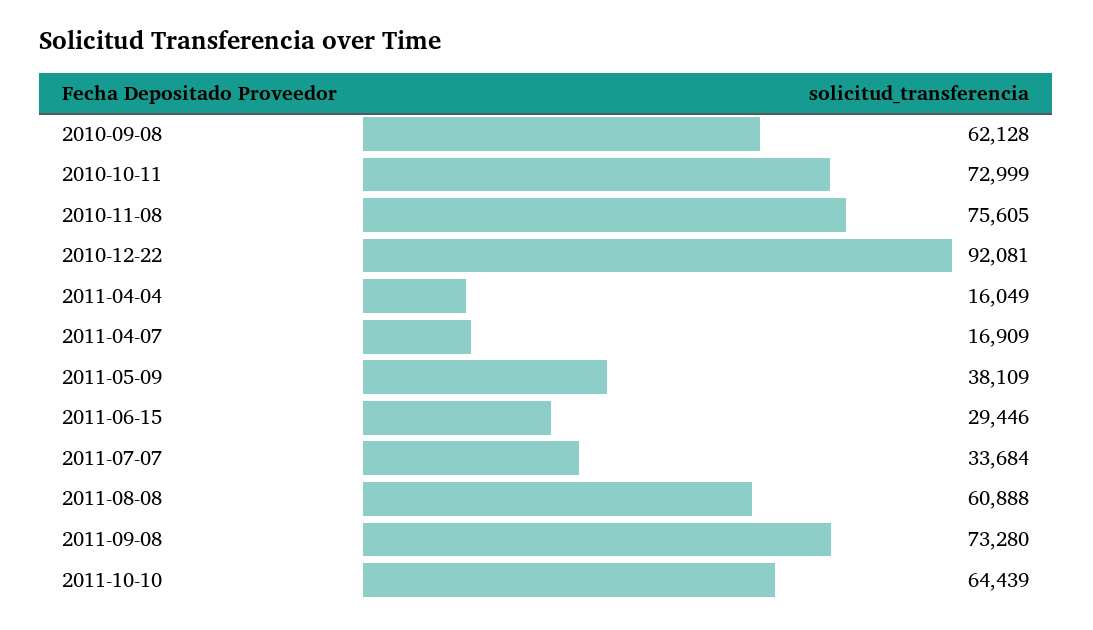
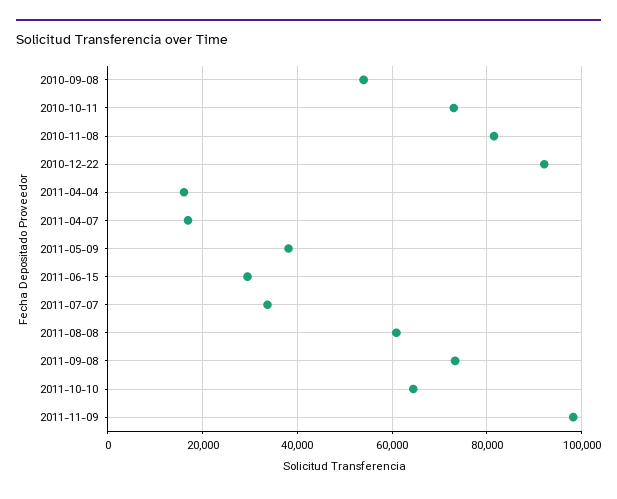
2010-09-08: 62128 -> 54000
2010-11-08: 75605 -> 82000
2011-11-09: none -> 98000

